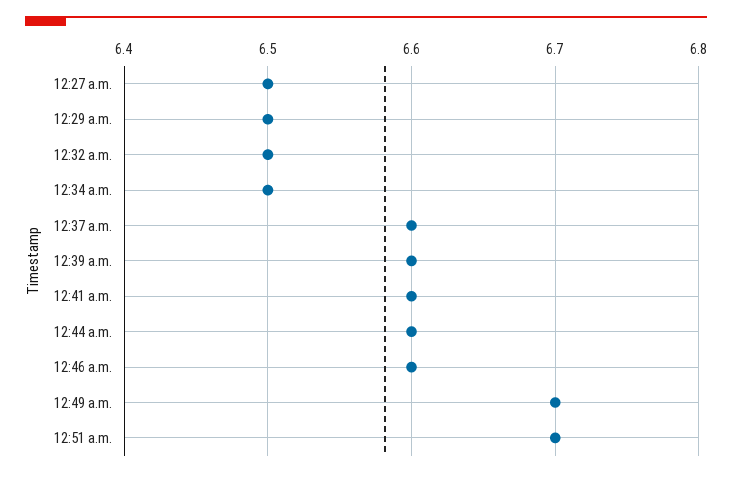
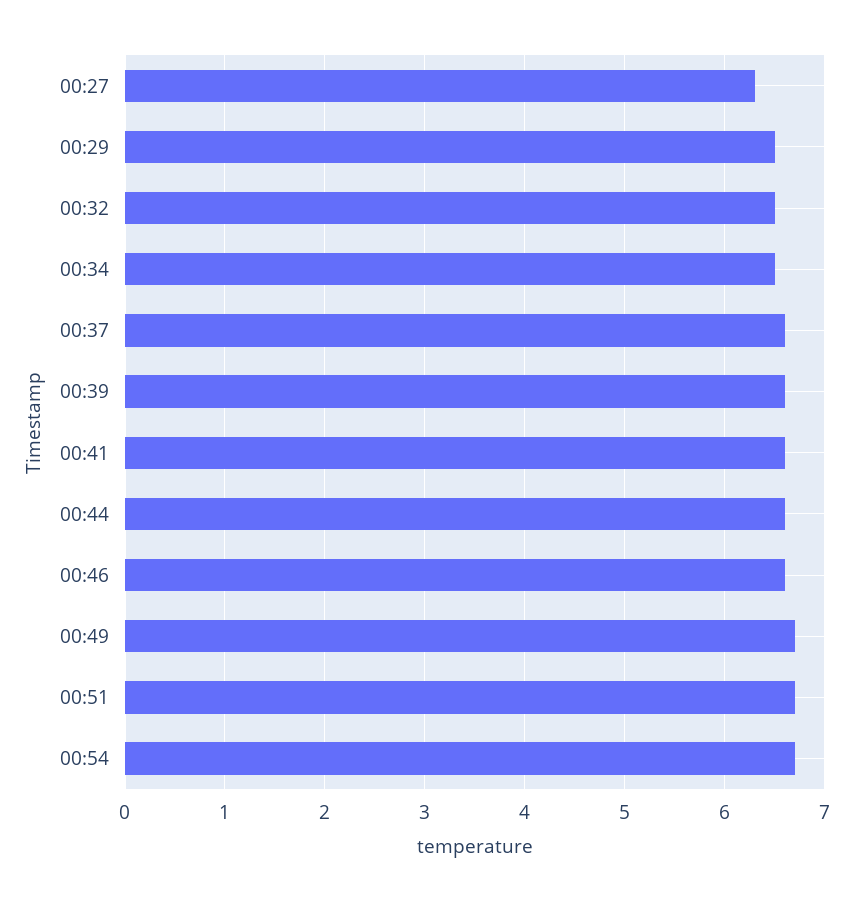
12:27 a.m.: 6.5 -> 6.3
00:54: none -> 6.7

